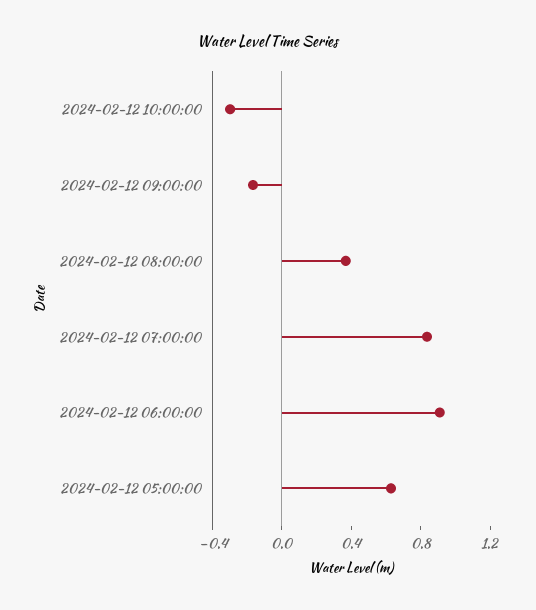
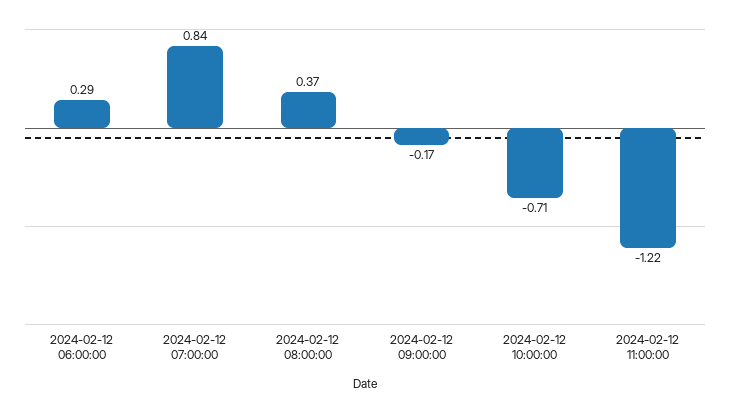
2024-02-12 10:00:00: -0.3 -> -0.71
2024-02-12 06:00:00: 0.9 -> 0.29
2024-02-12 05:00:00: 0.6 -> none
2024-02-12 11:00:00: none -> -1.22

